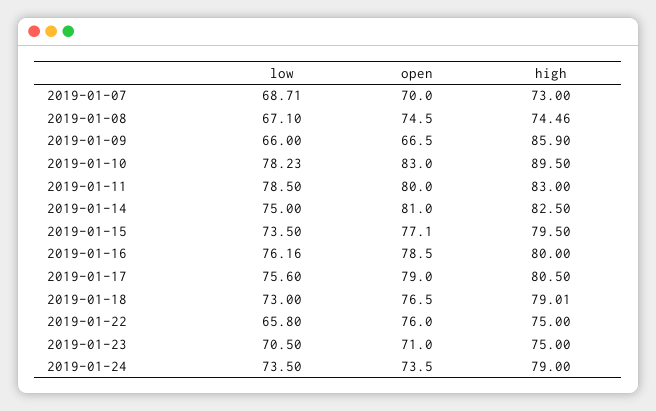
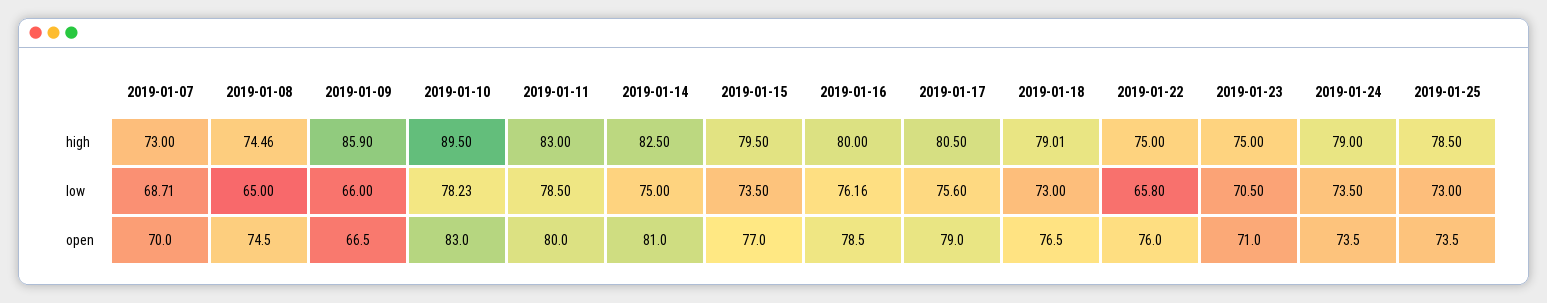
low, 2019-01-08: 67.1 -> 65
open, 2019-01-15: 77.1 -> 77
high, 2019-01-25: none -> 78.5
low, 2019-01-25: none -> 73
open, 2019-01-25: none -> 73.5

